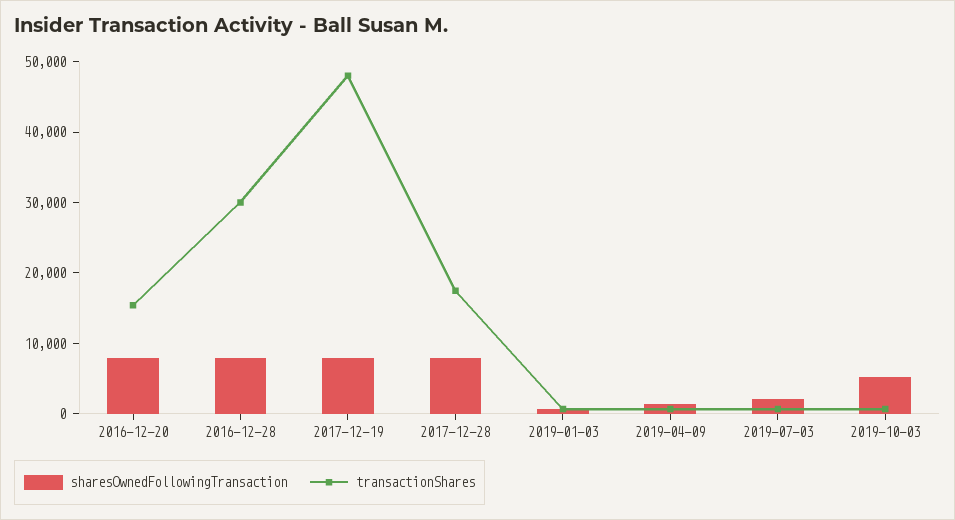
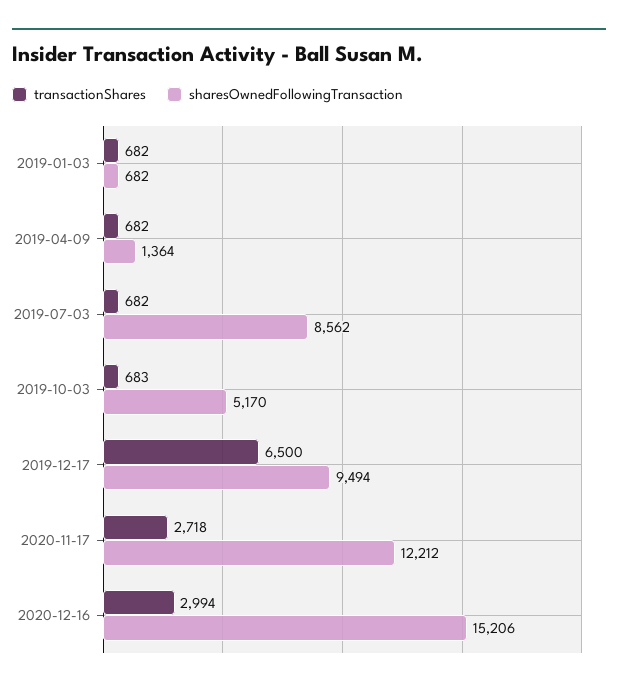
sharesOwnedFollowingTransaction, 2016-12-20: 8000 -> none
transactionShares, 2016-12-20: 16000 -> none
sharesOwnedFollowingTransaction, 2016-12-28: 8000 -> none
transactionShares, 2016-12-28: 30000 -> none
sharesOwnedFollowingTransaction, 2017-12-19: 8000 -> none
transactionShares, 2017-12-19: 48000 -> none
sharesOwnedFollowingTransaction, 2017-12-28: 8000 -> none
transactionShares, 2017-12-28: 18000 -> none
sharesOwnedFollowingTransaction, 2019-07-03: 2000 -> 8562
transactionShares, 2019-12-17: none -> 6500
sharesOwnedFollowingTransaction, 2019-12-17: none -> 9494
transactionShares, 2020-11-17: none -> 2718
sharesOwnedFollowingTransaction, 2020-11-17: none -> 12212
transactionShares, 2020-12-16: none -> 2994
sharesOwnedFollowingTransaction, 2020-12-16: none -> 15206

